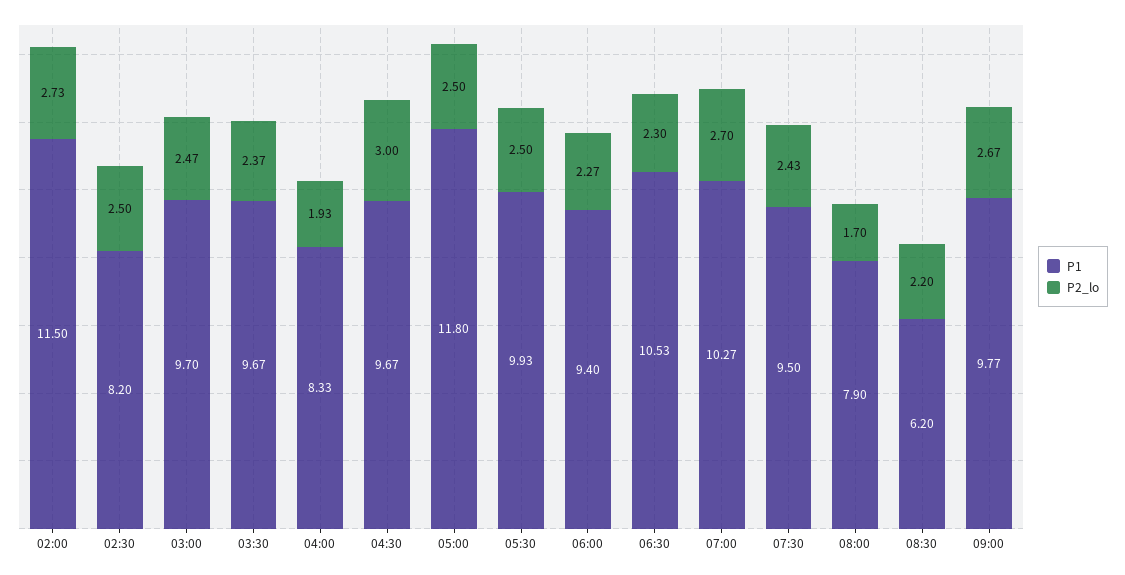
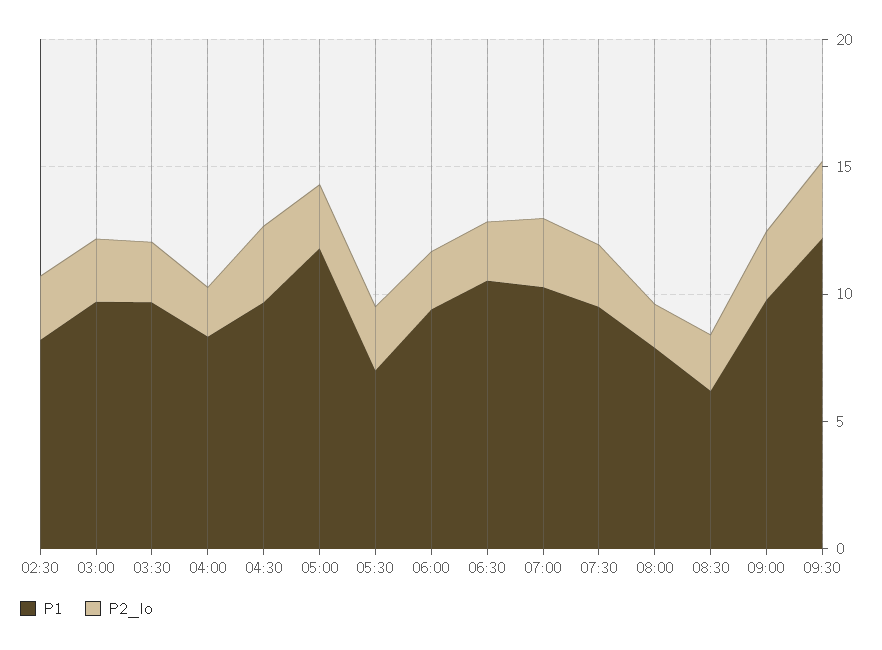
P1, 02:00: 11.5 -> none
P2_lo, 02:00: 2.73 -> none
P1, 05:30: 9.93 -> 7
P1, 09:30: none -> 12
P2_lo, 09:30: none -> 3

